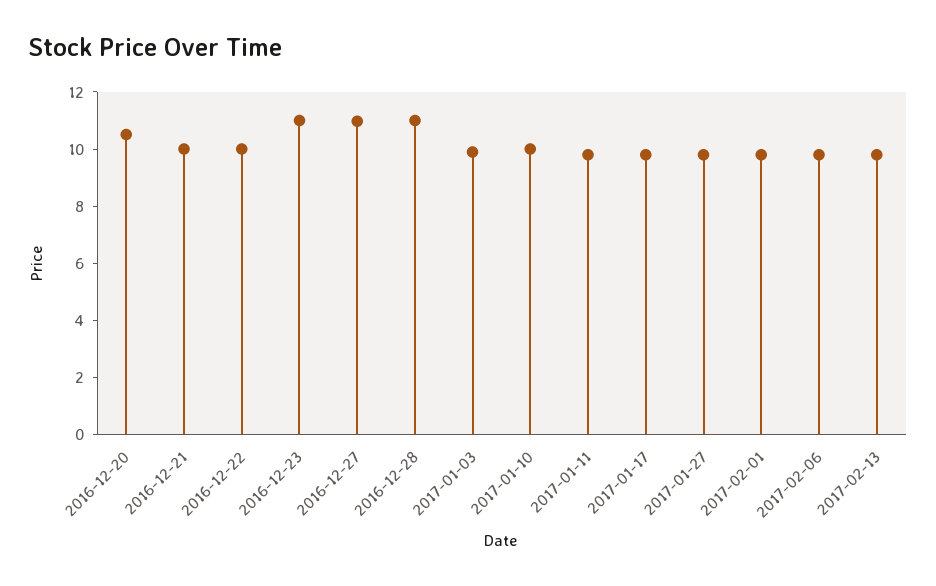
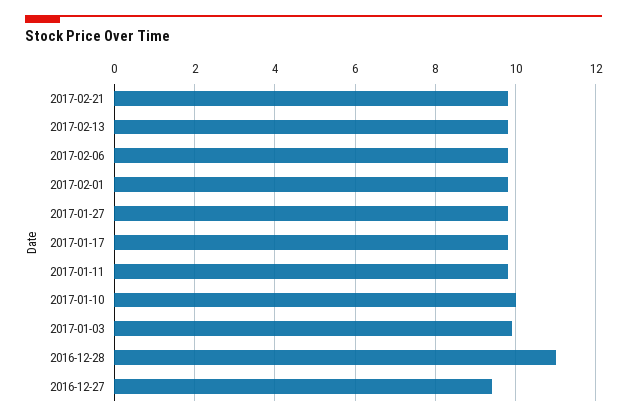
2016-12-20: 10.5 -> none
2016-12-21: 10 -> none
2016-12-22: 10 -> none
2016-12-23: 11 -> none
2016-12-27: 11 -> 9.4
2017-02-21: none -> 9.8

